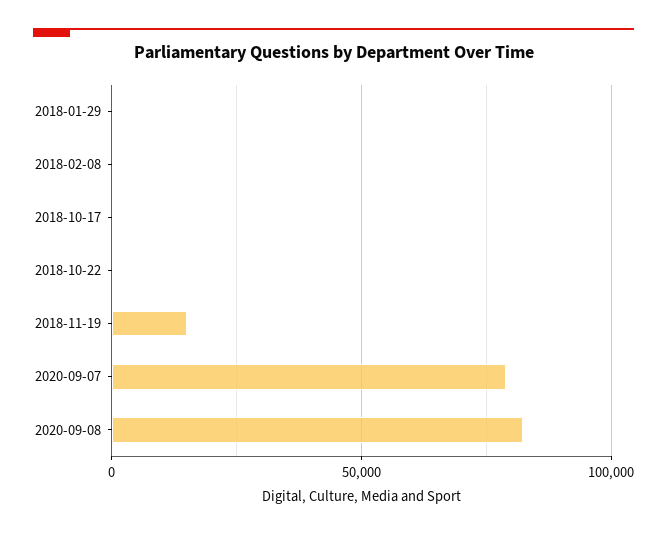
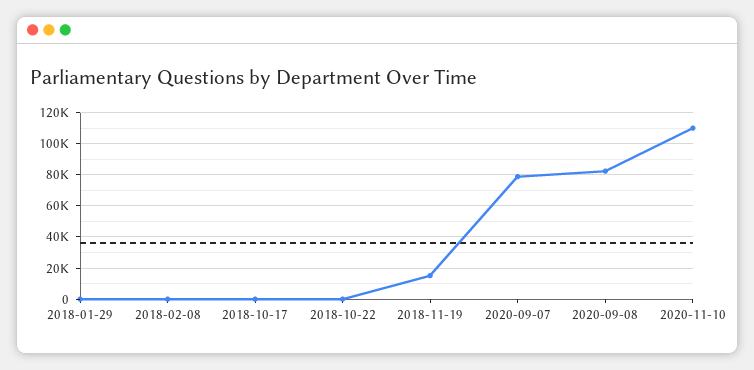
2020-11-10: none -> 110000

